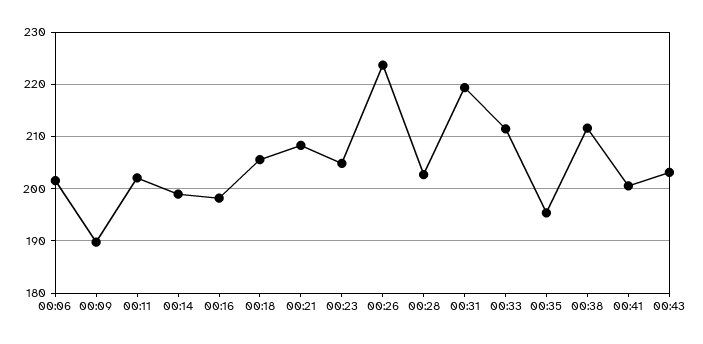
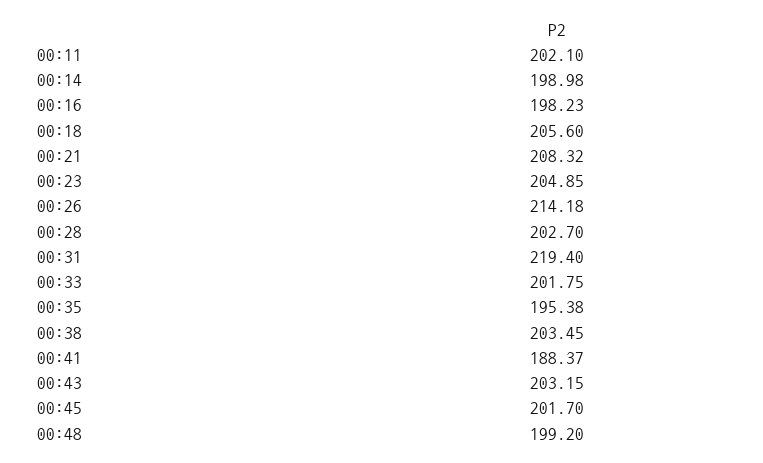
00:06: 202 -> none
00:09: 190 -> none
00:26: 224 -> 214.18
00:33: 212 -> 201.75
00:38: 212 -> 203.45
00:41: 200 -> 188.37
00:45: none -> 201.7
00:48: none -> 199.2

